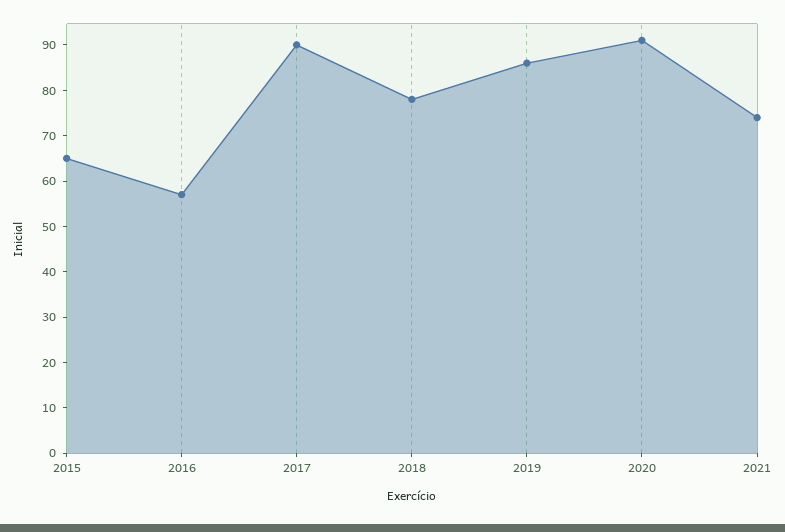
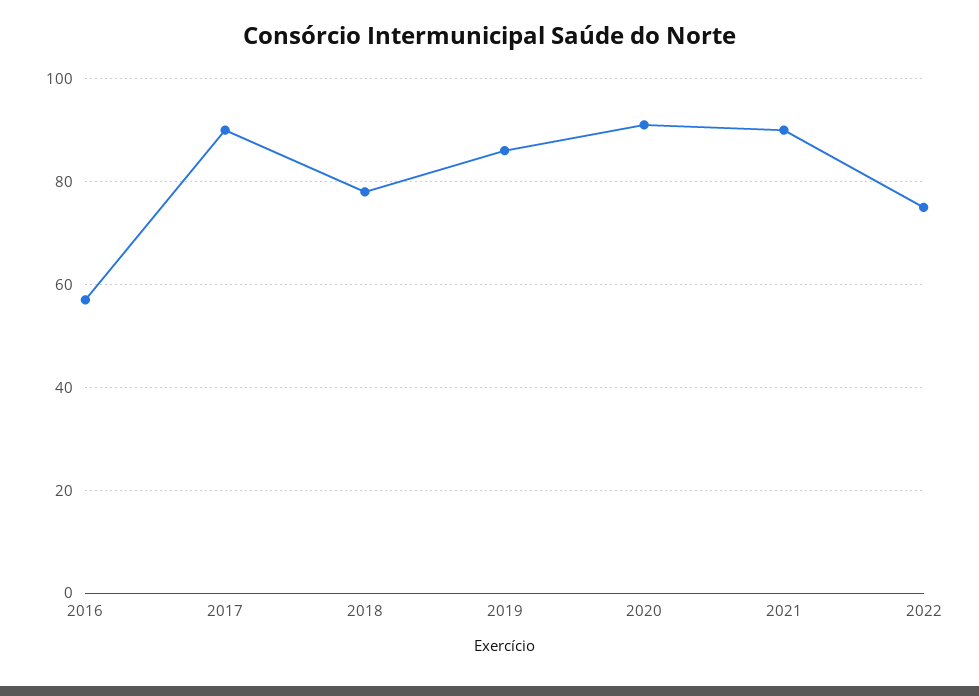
2015: 65 -> none
2021: 75 -> 90
2022: none -> 75

